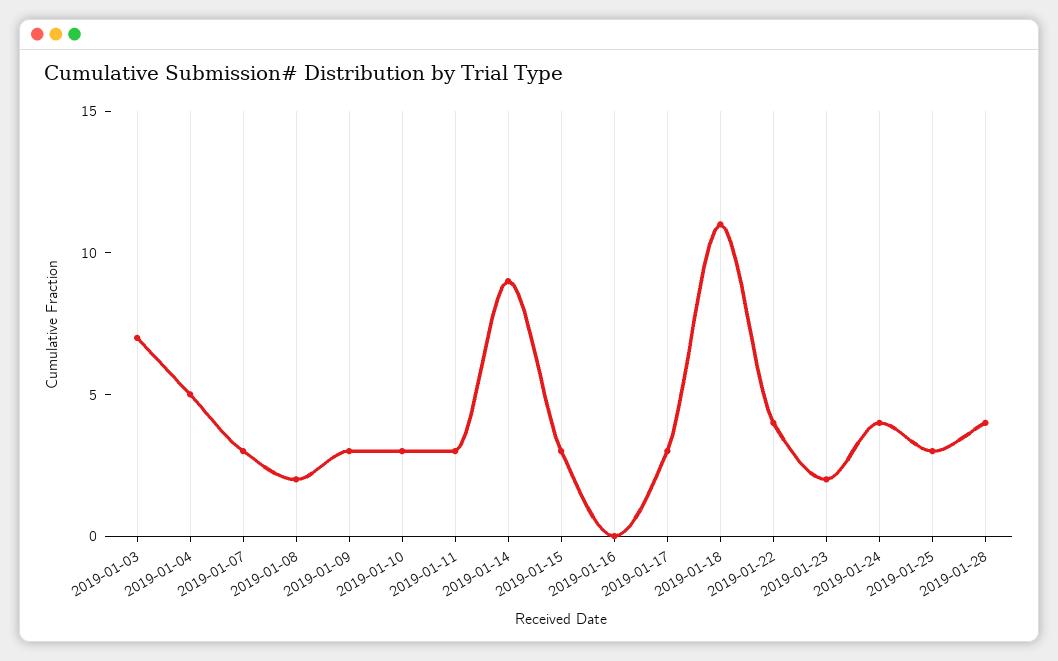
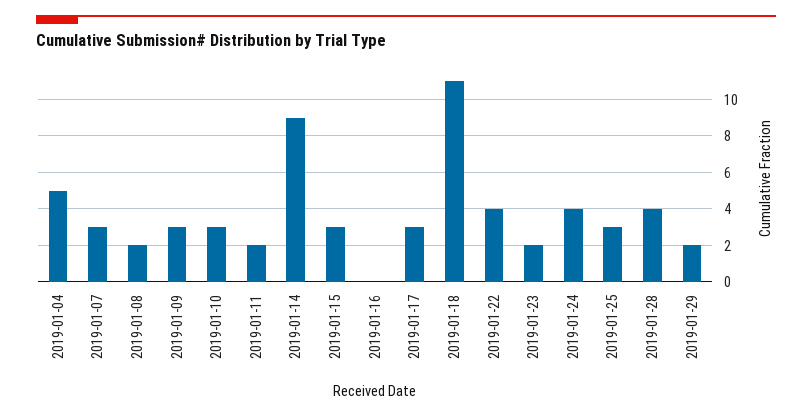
2019-01-03: 7 -> none
2019-01-11: 3 -> 2
2019-01-29: none -> 2

